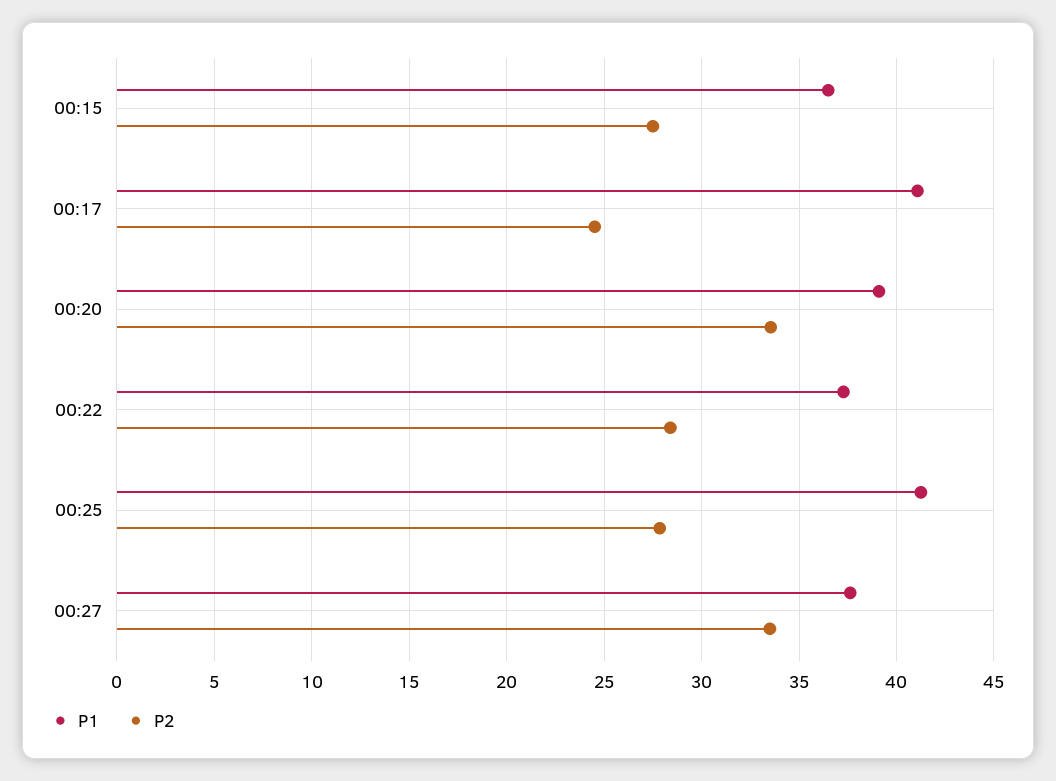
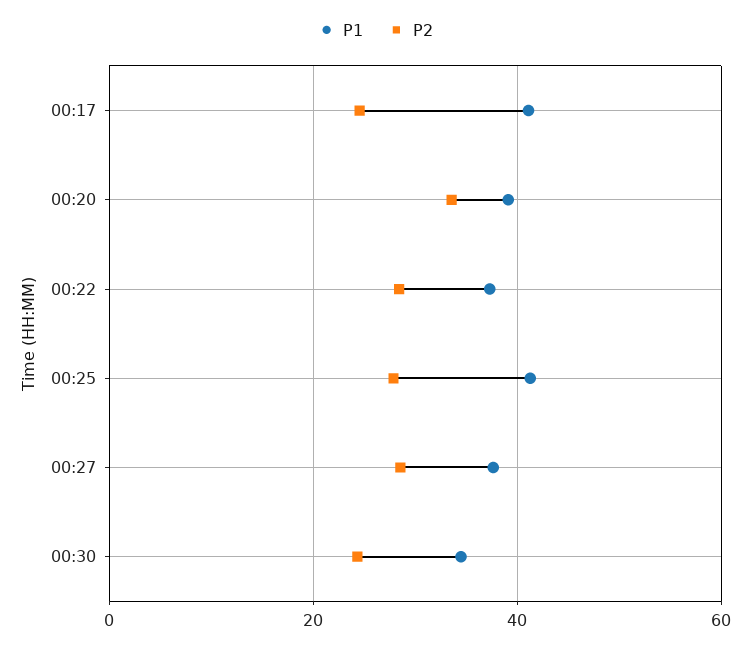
P1, 00:15: 36.5 -> none
P2, 00:15: 27.5 -> none
P2, 00:27: 33.5 -> 28
P1, 00:30: none -> 34
P2, 00:30: none -> 24

